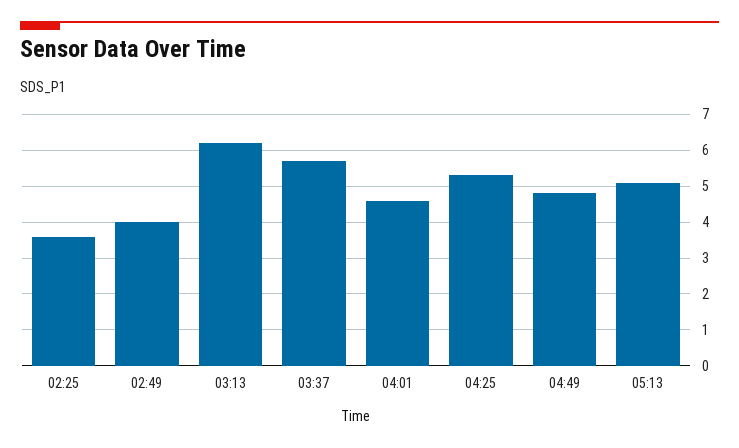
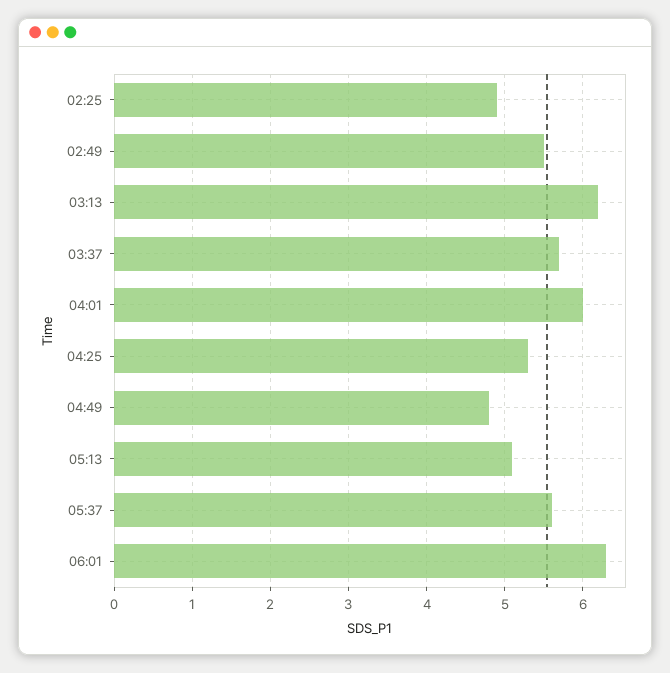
02:25: 3.5 -> 4.9
02:49: 4 -> 5.5
04:01: 4.5 -> 6
05:37: none -> 5.6
06:01: none -> 6.3

